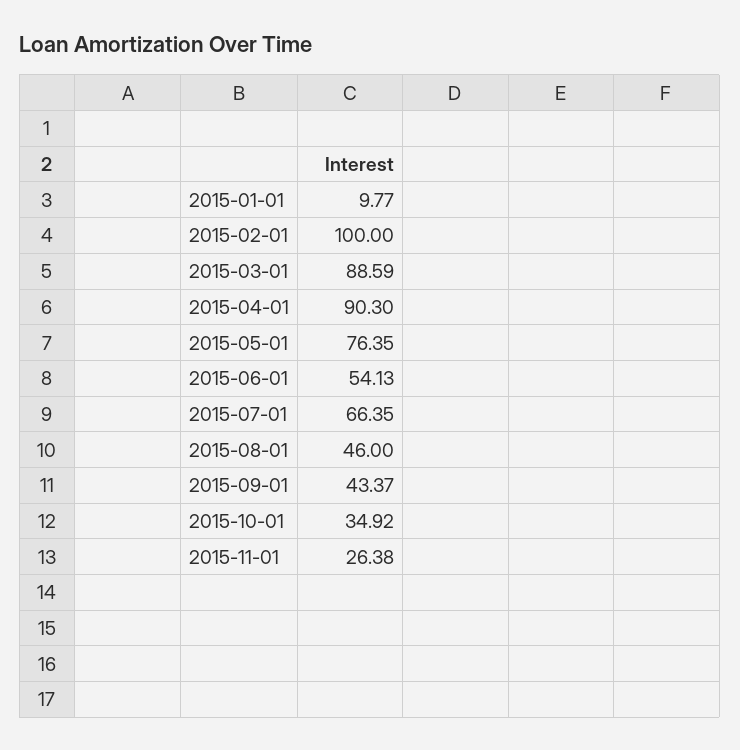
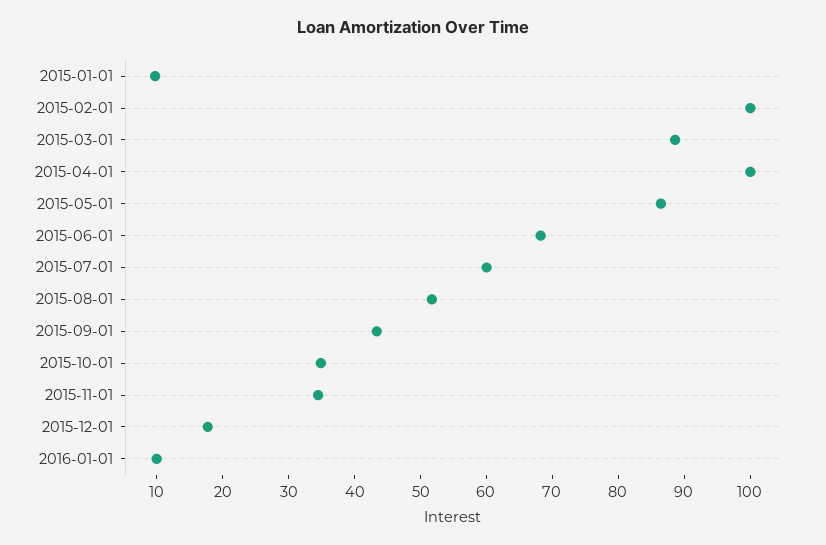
2015-04-01: 90.3 -> 100
2015-05-01: 76.35 -> 86
2015-06-01: 54.13 -> 68
2015-07-01: 66.35 -> 60
2015-08-01: 46 -> 52
2015-11-01: 26.38 -> 34
2015-12-01: none -> 18
2016-01-01: none -> 10

